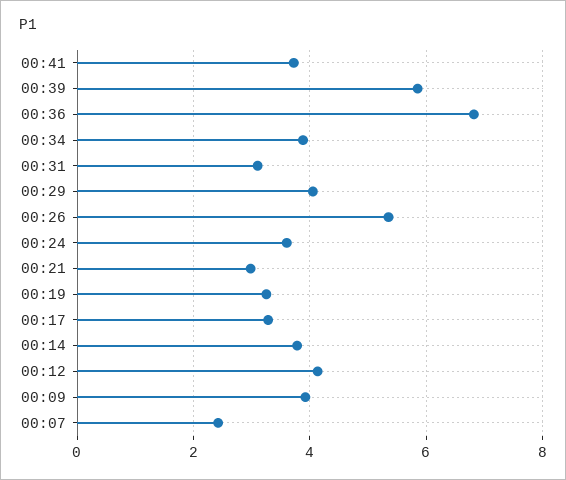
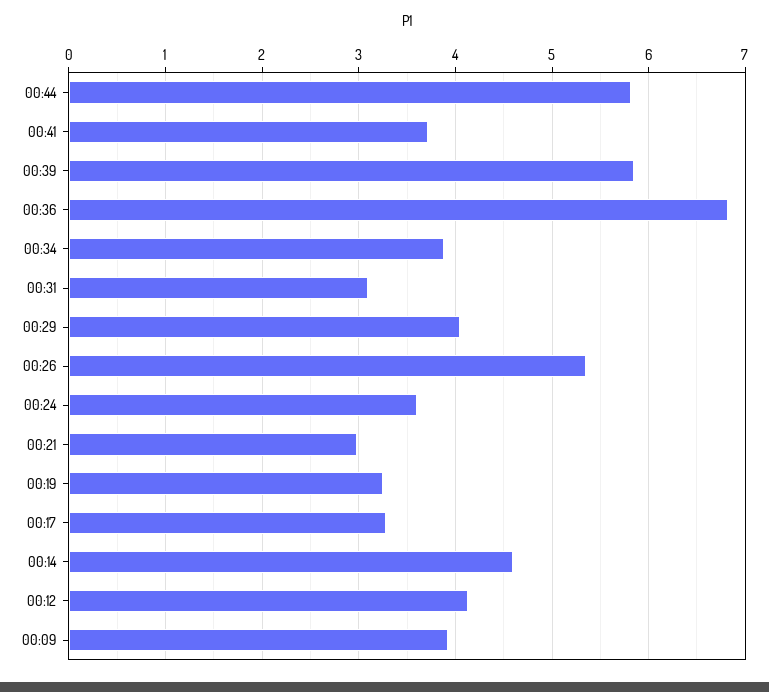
00:14: 3.8 -> 4.6
00:07: 2.4 -> none
00:44: none -> 5.8

